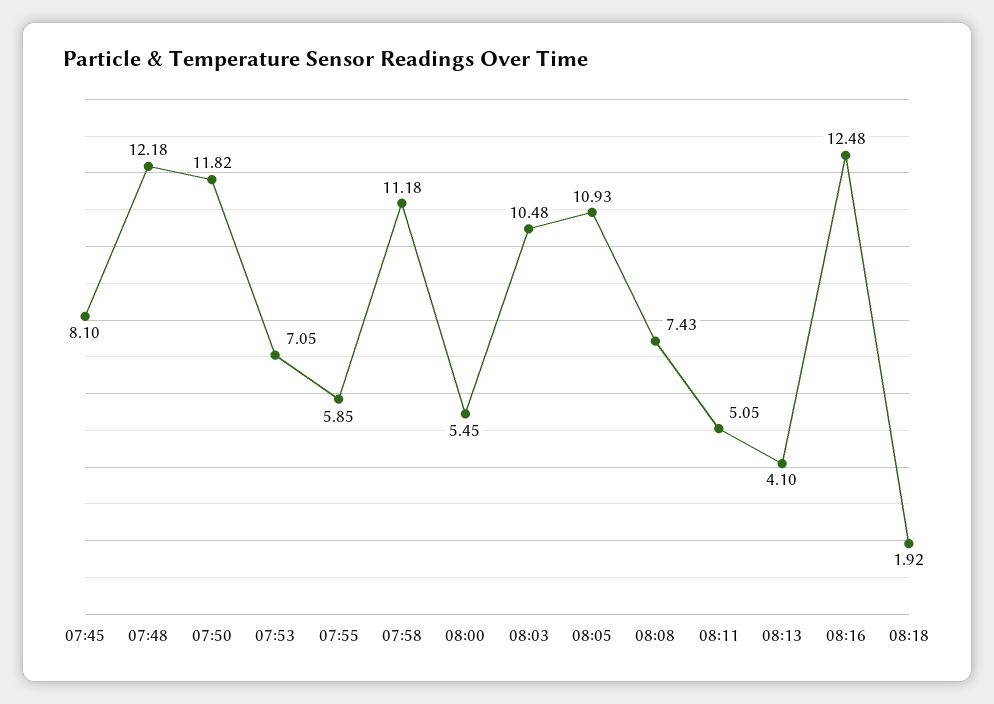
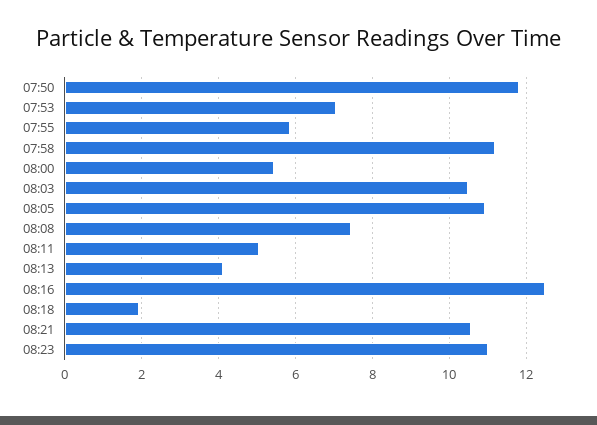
07:45: 8.1 -> none
07:48: 12.18 -> none
08:21: none -> 10.6
08:23: none -> 11

